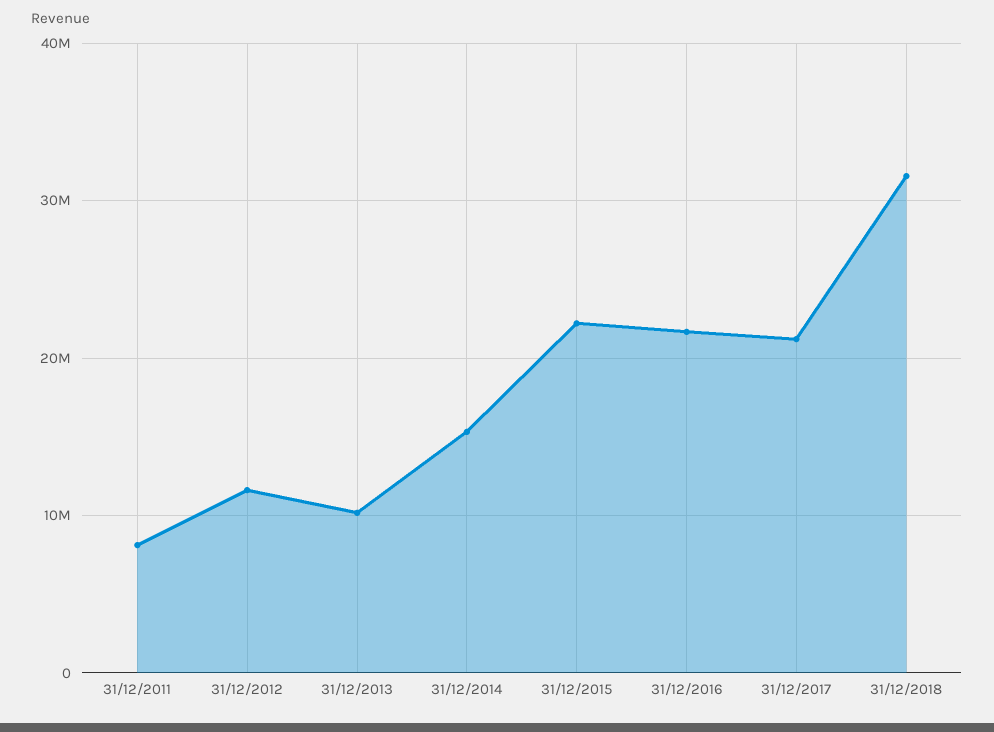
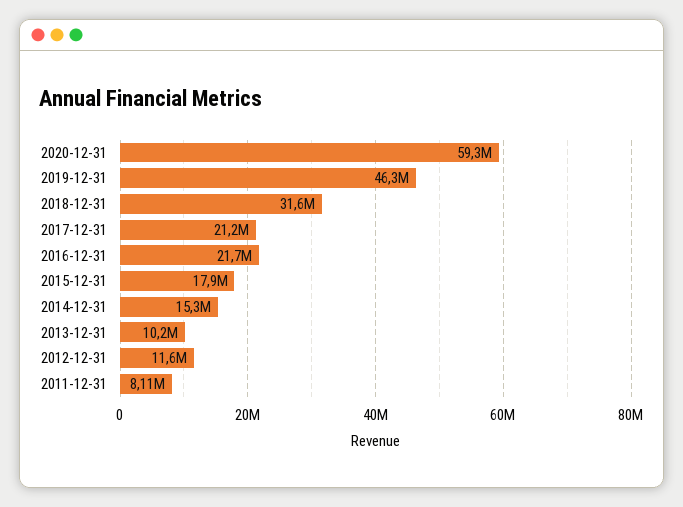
31/12/2015: 22000000 -> 17900000
2020-12-31: none -> 59300000
2019-12-31: none -> 46300000

